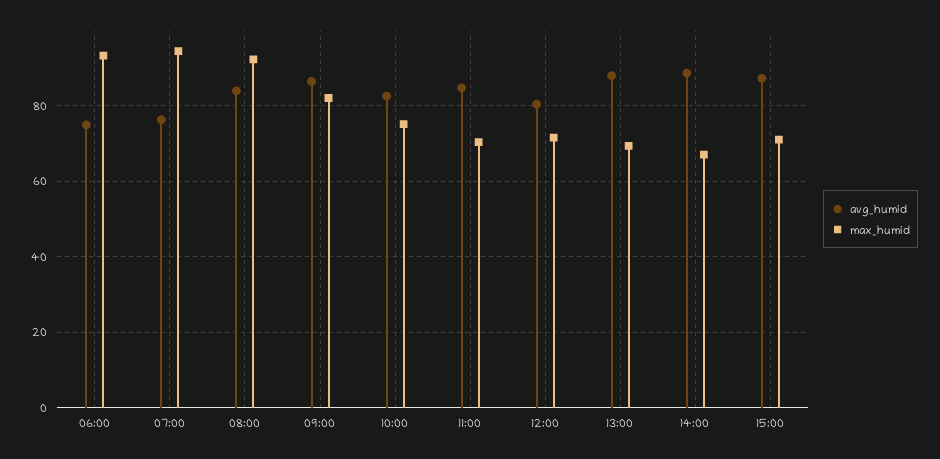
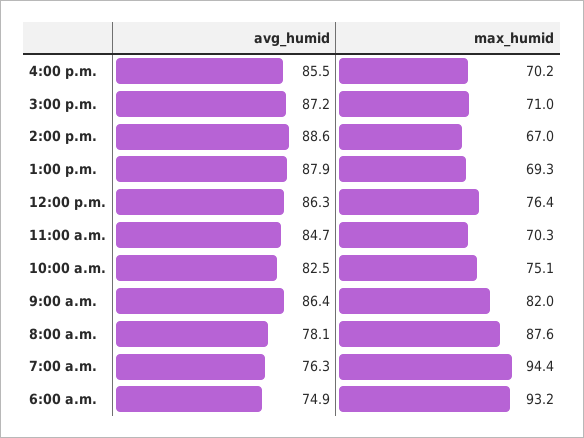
avg_humid, 08:00: 84 -> 78.1
max_humid, 08:00: 92 -> 87.6
avg_humid, 12:00: 80 -> 86.3
max_humid, 12:00: 72 -> 76.4
avg_humid, 4:00 p.m.: none -> 85.5
max_humid, 4:00 p.m.: none -> 70.2

